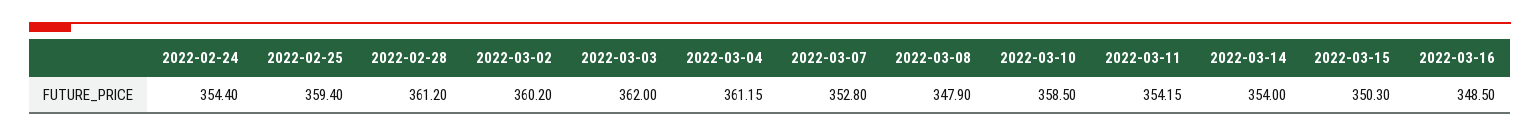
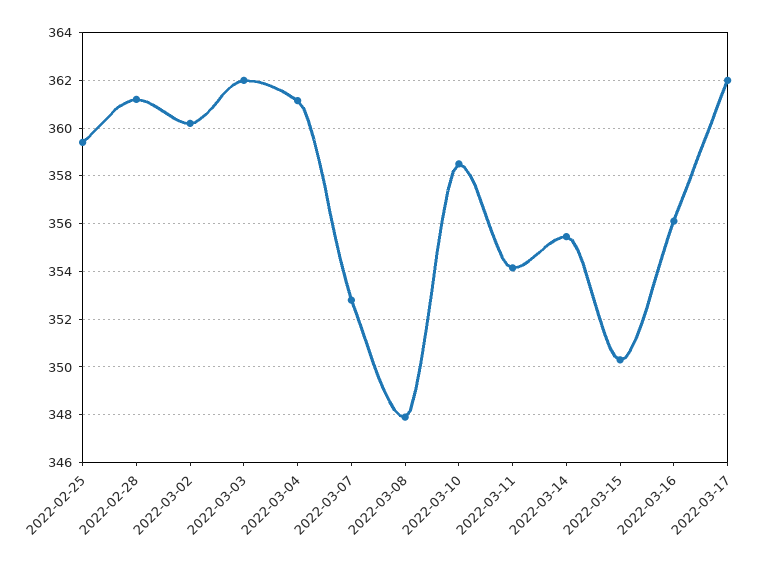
2022-02-24: 354.4 -> none
2022-03-14: 354 -> 355.5
2022-03-16: 348.5 -> 356
2022-03-17: none -> 362

